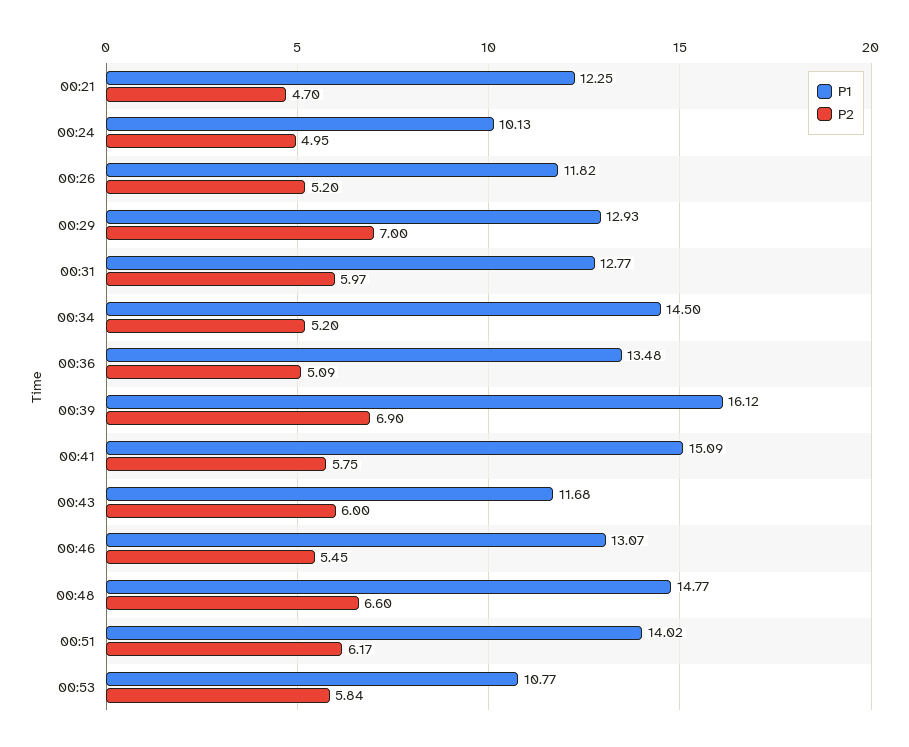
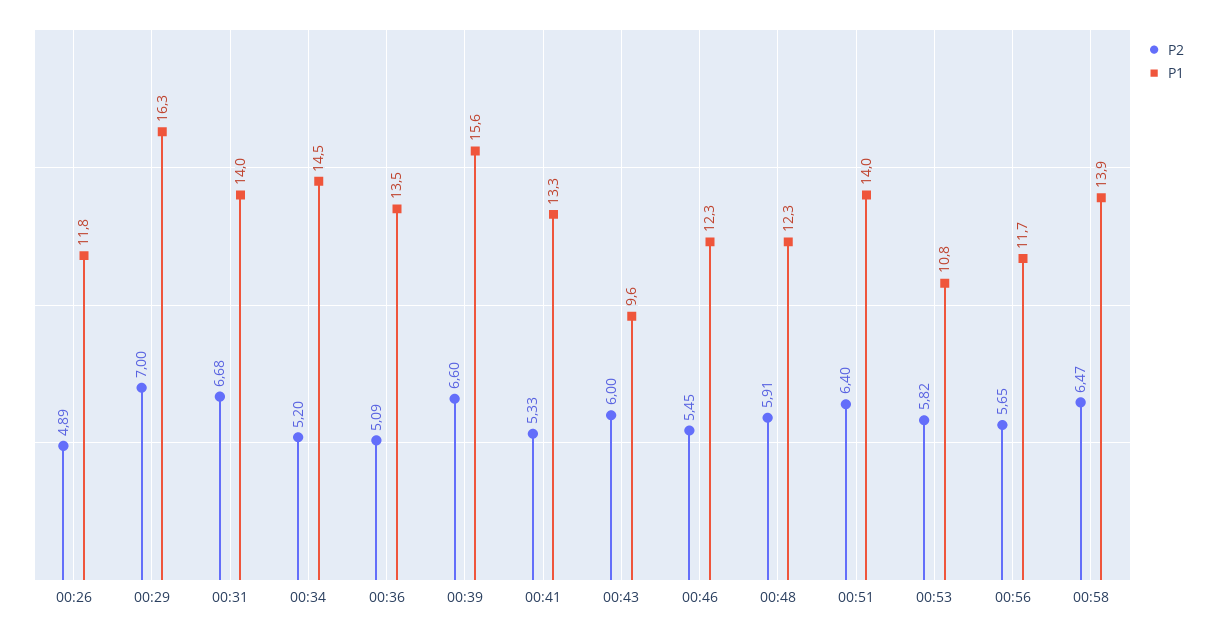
P1, 00:21: 12.25 -> none
P2, 00:21: 4.7 -> none
P1, 00:24: 10.13 -> none
P2, 00:24: 4.95 -> none
P2, 00:26: 5.2 -> 4.89
P1, 00:29: 12.93 -> 16.3
P1, 00:31: 12.77 -> 14
P2, 00:31: 5.97 -> 6.68
P1, 00:39: 16.12 -> 15.6
P2, 00:39: 6.9 -> 6.6
P1, 00:41: 15.09 -> 13.3
P2, 00:41: 5.75 -> 5.33
P1, 00:43: 11.68 -> 9.6
P1, 00:46: 13.07 -> 12.3
P1, 00:48: 14.77 -> 12.3
P2, 00:48: 6.6 -> 5.91
P2, 00:51: 6.17 -> 6.4
P2, 00:53: 5.84 -> 5.82
P2, 00:56: none -> 5.65
P1, 00:56: none -> 11.7
P2, 00:58: none -> 6.47
P1, 00:58: none -> 13.9

